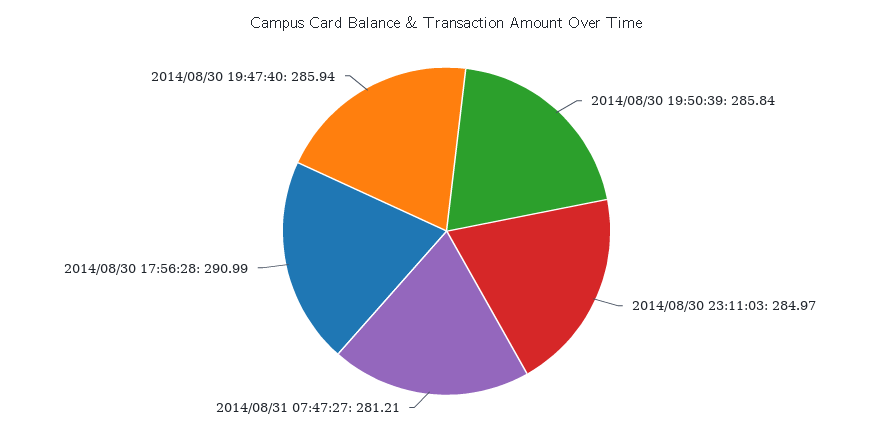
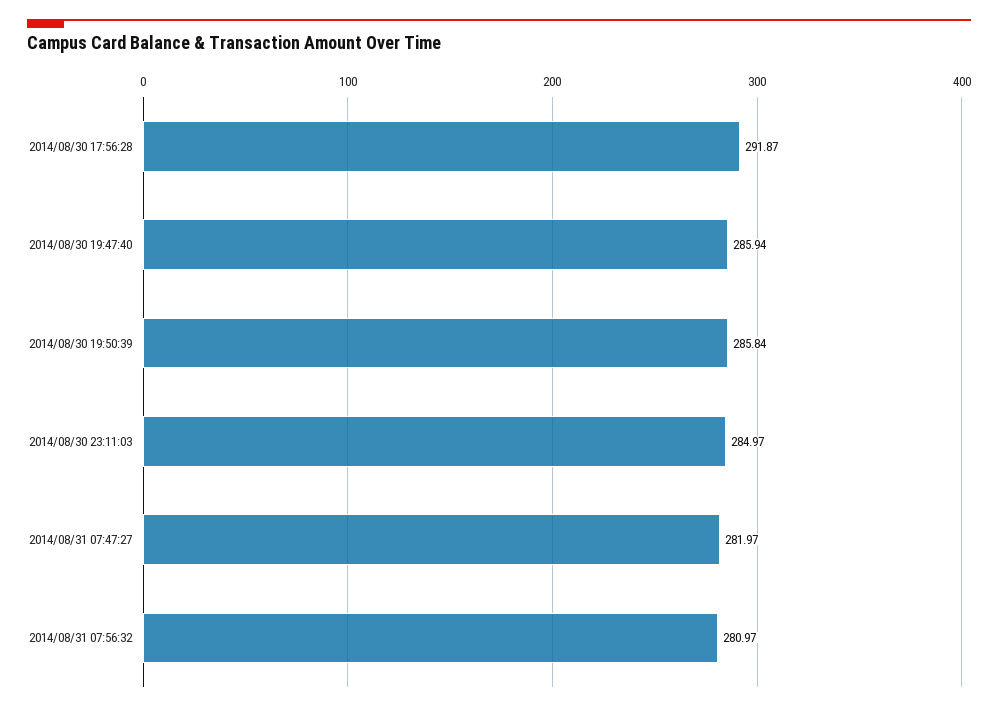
2014/08/31 07:47:27: 281.21 -> 281.97
2014/08/30 17:56:28: 290.99 -> 291.87
2014/08/31 07:56:32: none -> 280.97

